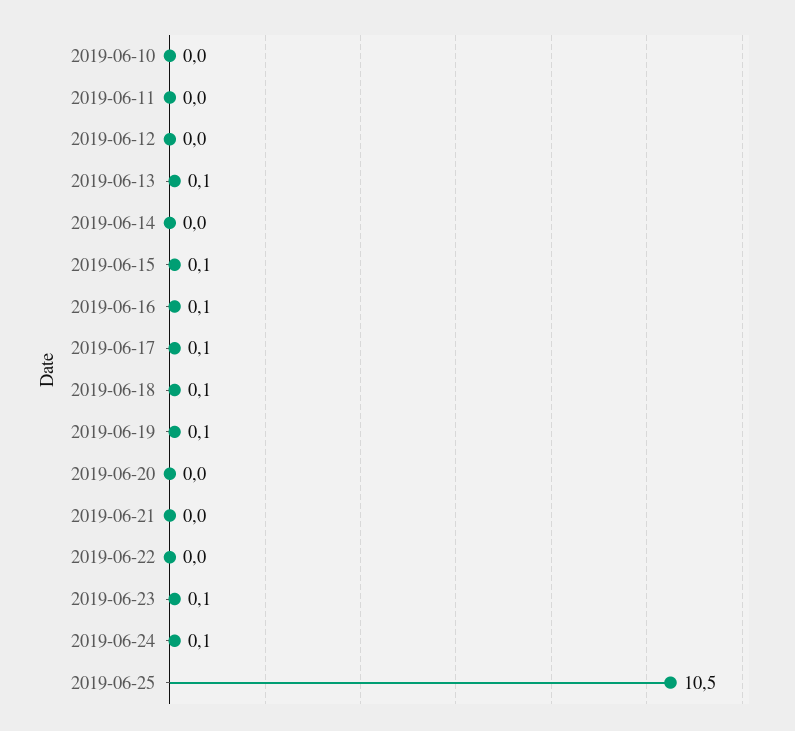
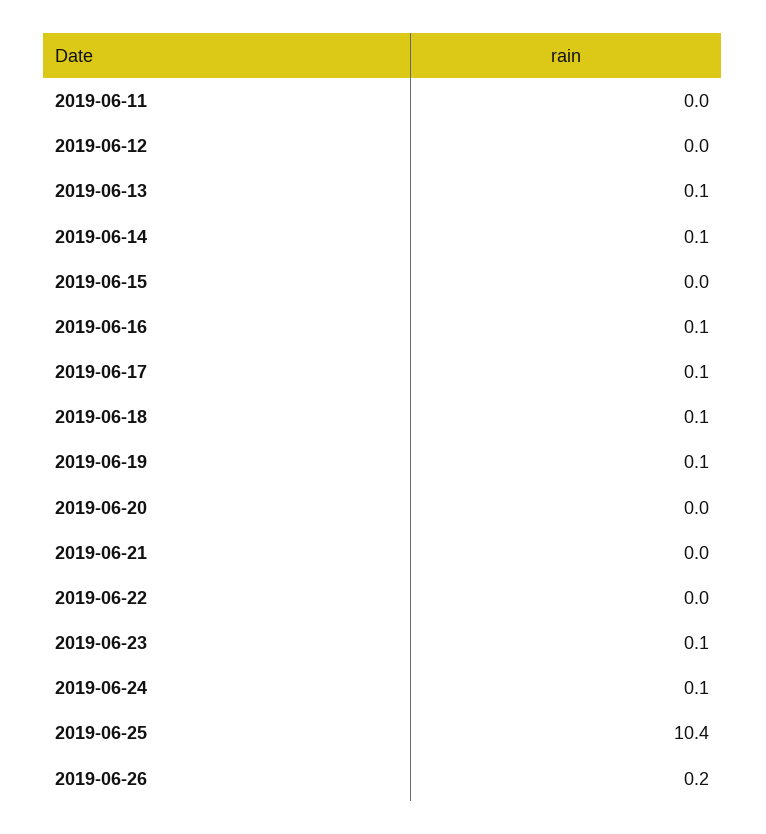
2019-06-10: 0 -> none
2019-06-14: 0 -> 0.1
2019-06-15: 0.1 -> 0
2019-06-25: 10.5 -> 10.4
2019-06-26: none -> 0.2

